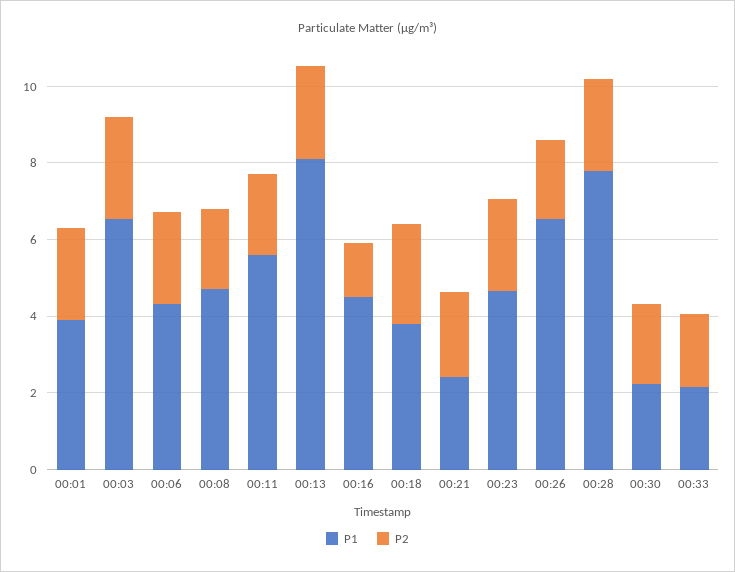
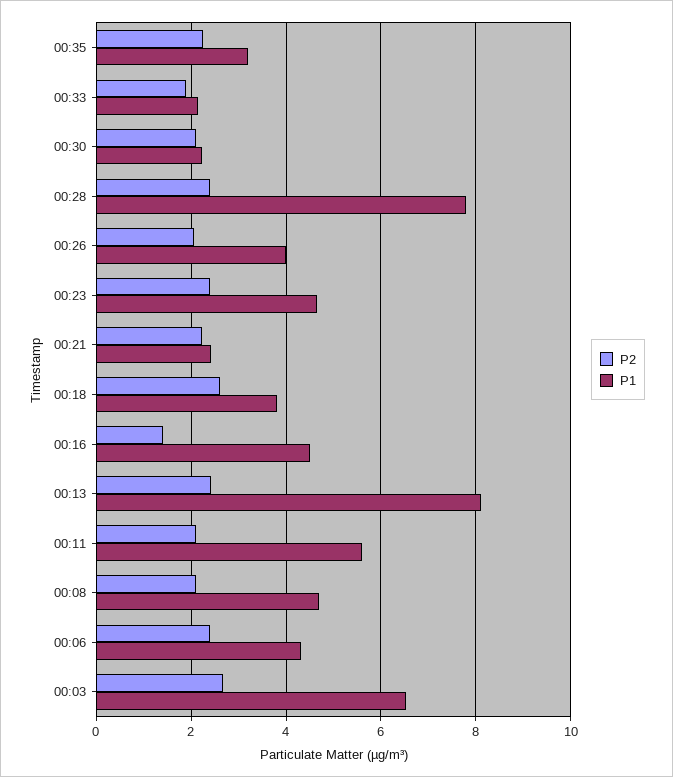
P1, 00:01: 4 -> none
P2, 00:01: 2.5 -> none
P1, 00:26: 6.5 -> 4
P2, 00:35: none -> 2.2
P1, 00:35: none -> 3.2

